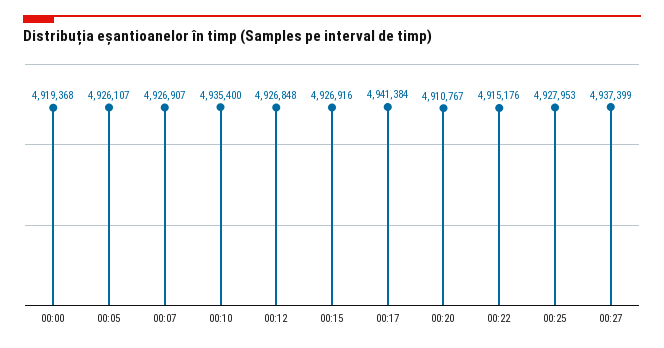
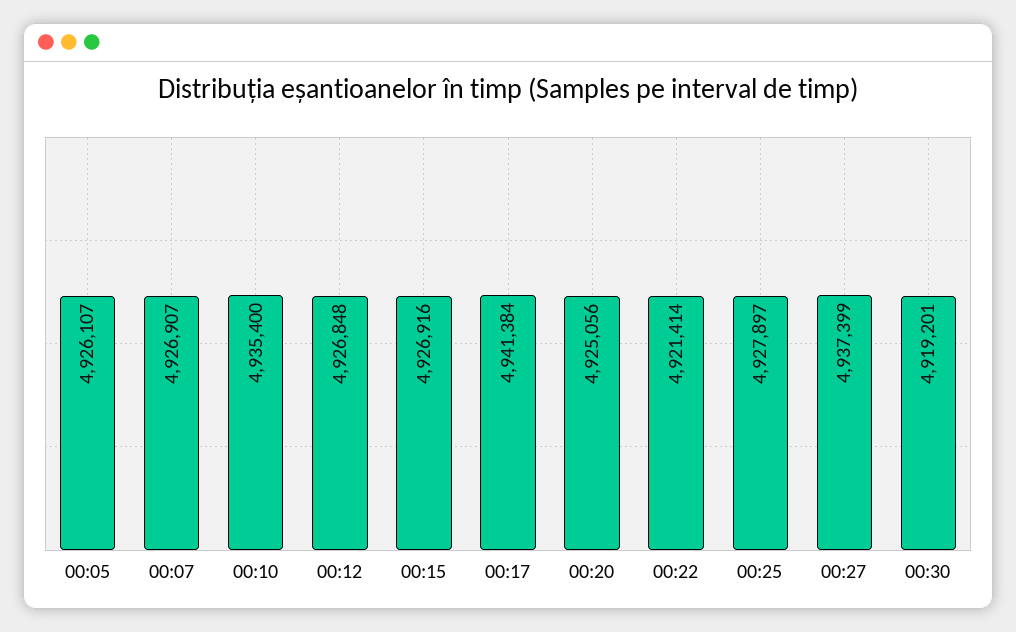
00:00: 4919368 -> none
00:20: 4910767 -> 4925056
00:22: 4915176 -> 4921414
00:25: 4927953 -> 4927897
00:30: none -> 4919201

